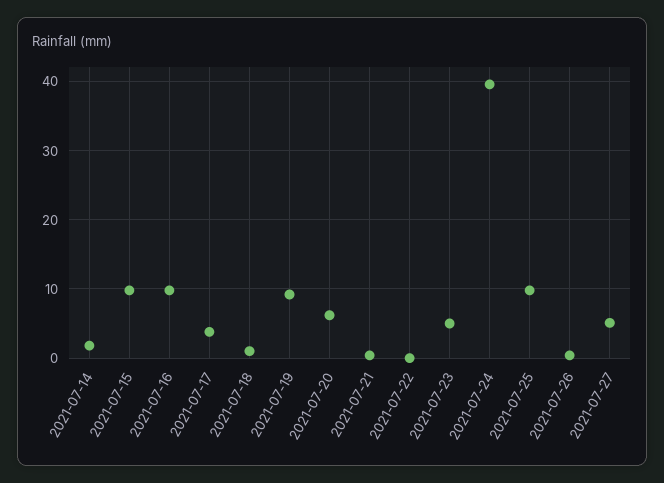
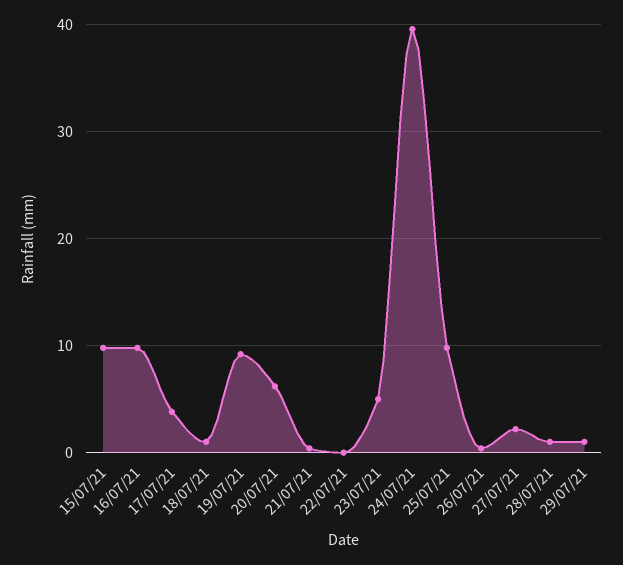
2021-07-14: 2 -> none
2021-07-27: 5 -> 2
28/07/21: none -> 1
29/07/21: none -> 1

